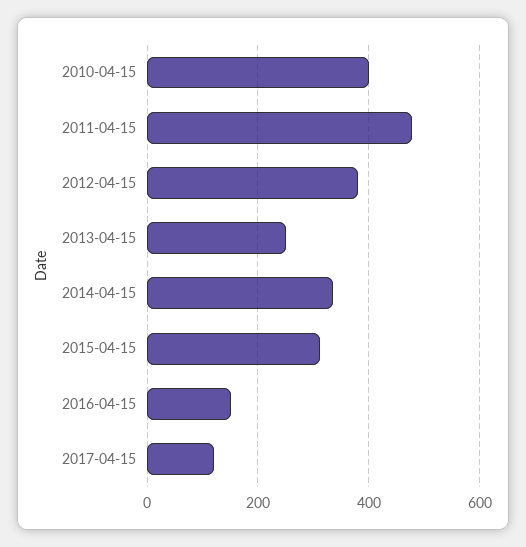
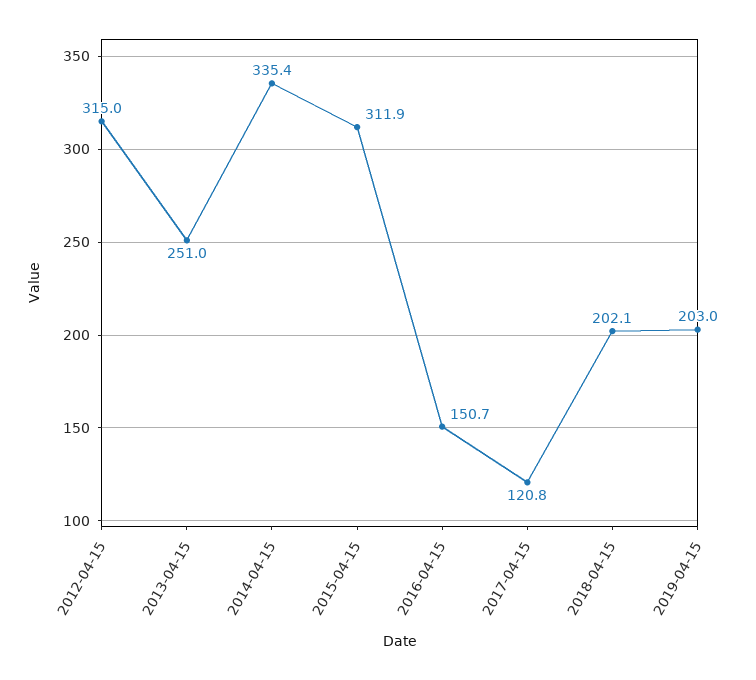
2010-04-15: 400 -> none
2011-04-15: 480 -> none
2012-04-15: 380 -> 315
2018-04-15: none -> 202.1
2019-04-15: none -> 203

